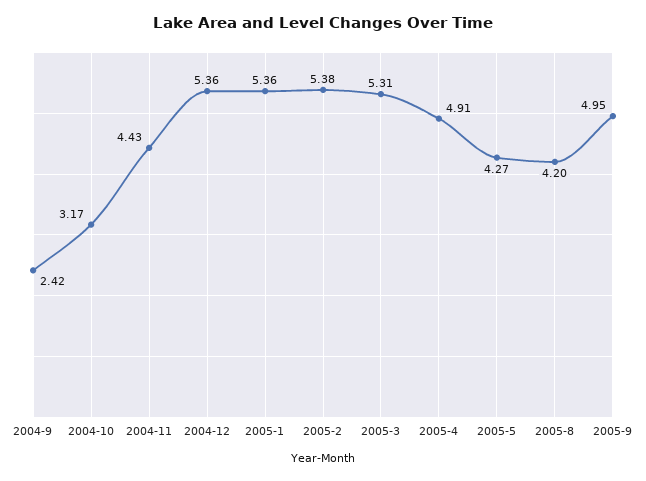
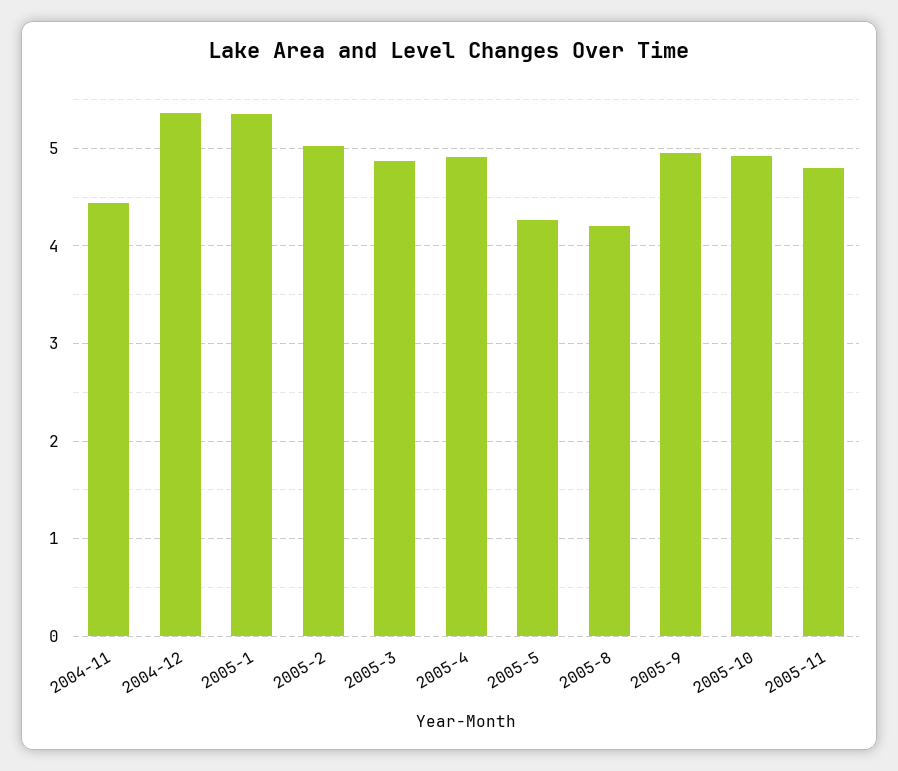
2004-9: 2.42 -> none
2004-10: 3.17 -> none
2005-2: 5.38 -> 5
2005-3: 5.31 -> 4.9
2005-10: none -> 4.9
2005-11: none -> 4.8

